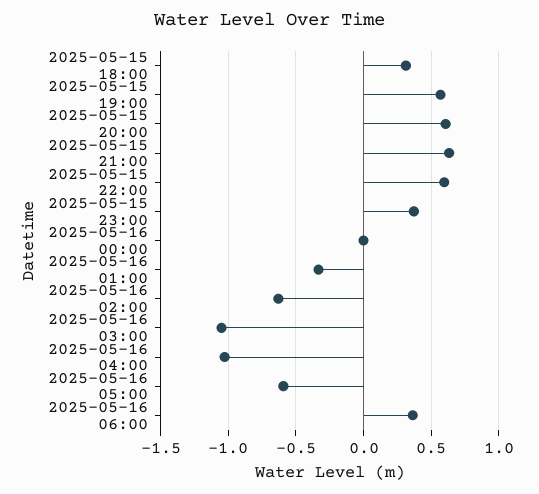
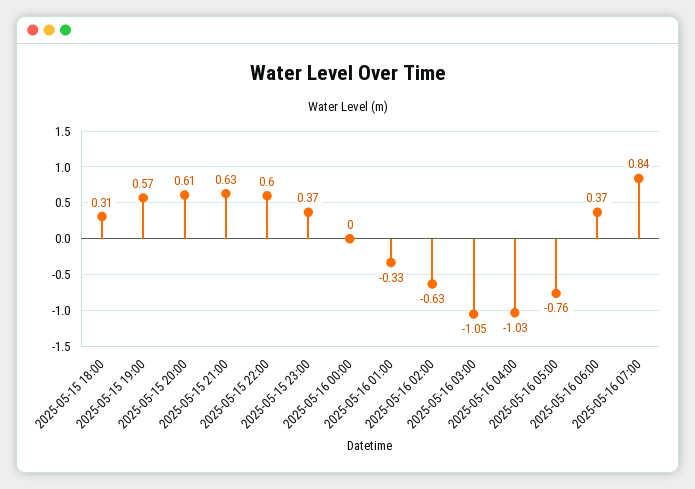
2025-05-16 05:00: -0.6 -> -0.76
2025-05-16 07:00: none -> 0.84

